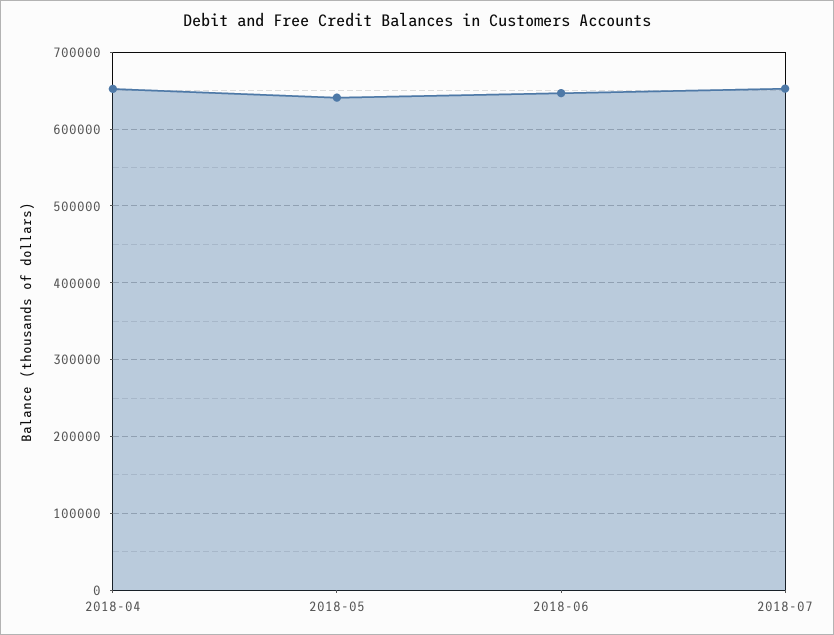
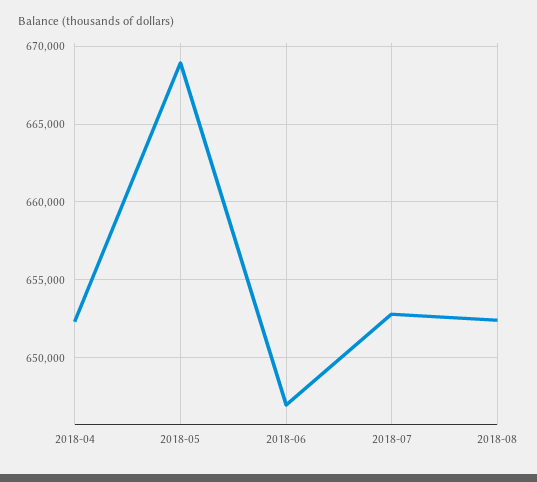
2018-05: 640000 -> 669000
2018-08: none -> 652500

